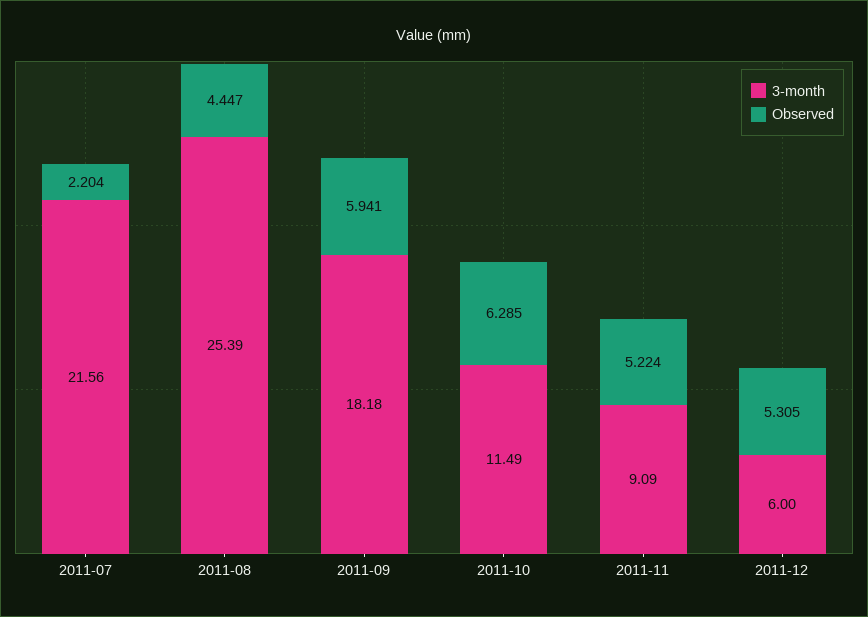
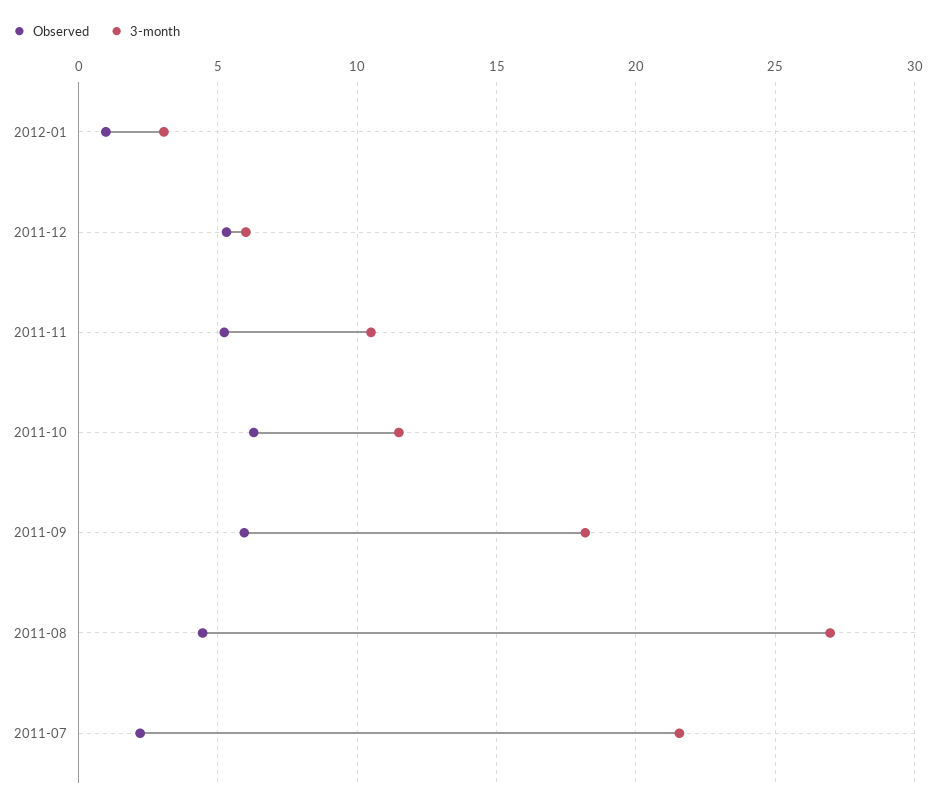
3-month, 2011-08: 25.39 -> 27
3-month, 2011-11: 9.09 -> 10.5
Observed, 2012-01: none -> 1
3-month, 2012-01: none -> 3

